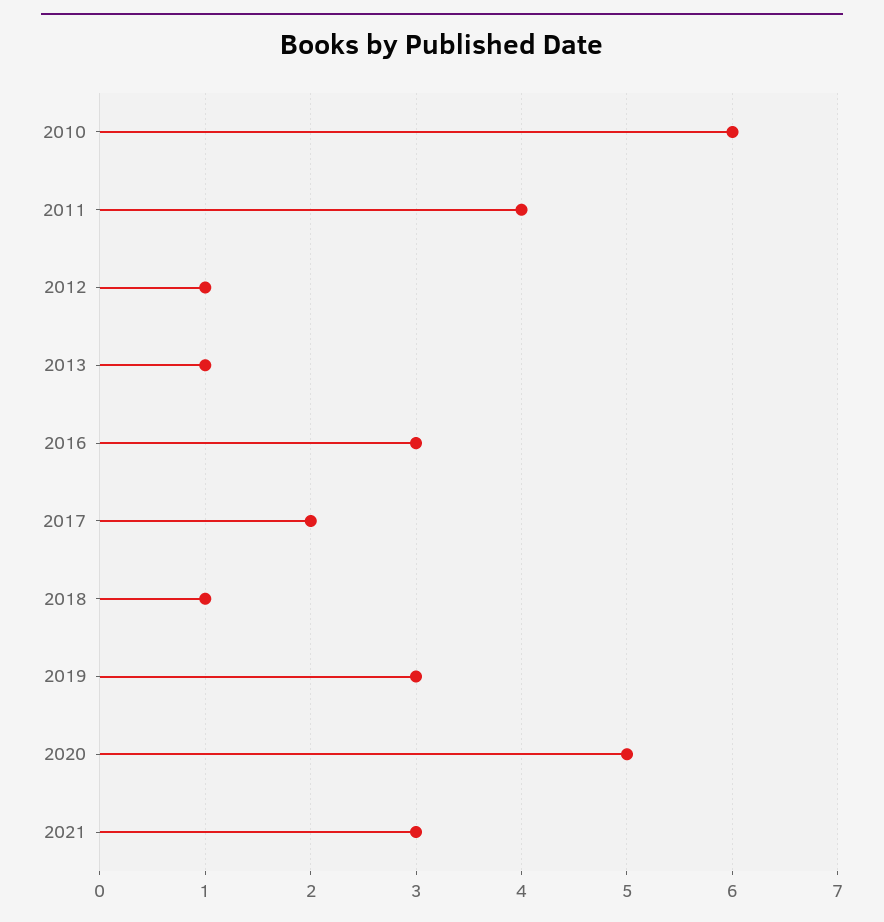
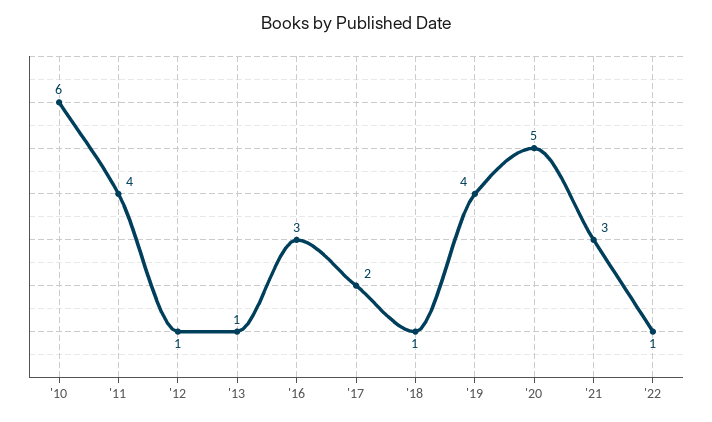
2019: 3 -> 4
'22: none -> 1

